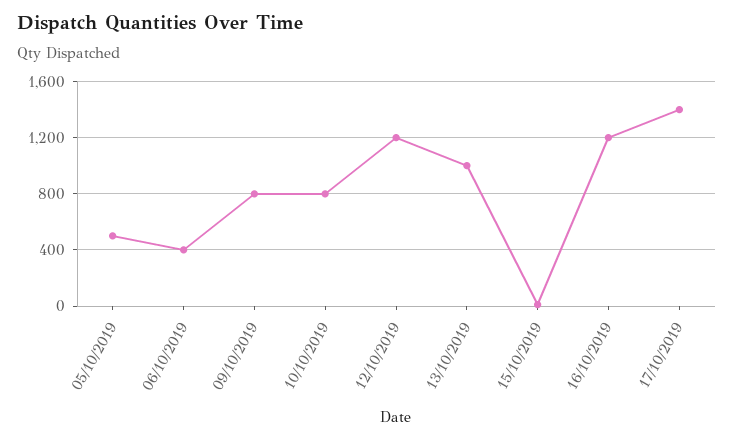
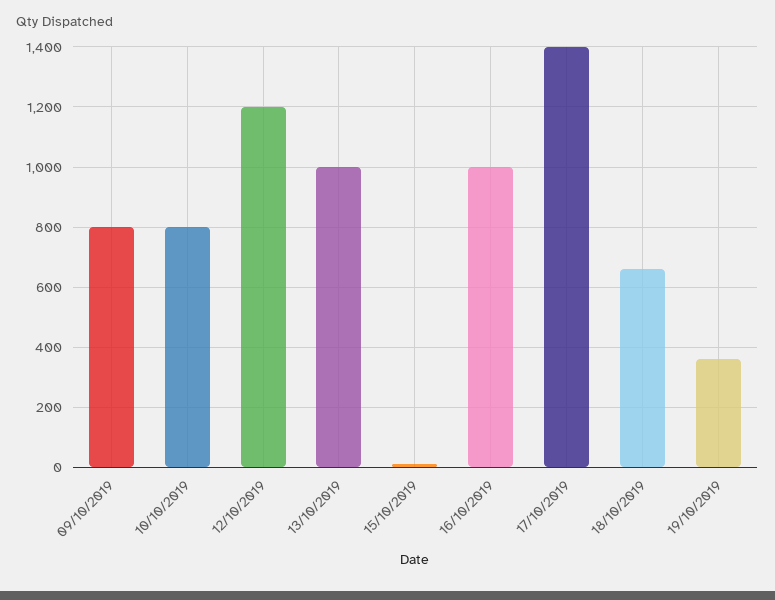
05/10/2019: 500 -> none
06/10/2019: 400 -> none
16/10/2019: 1200 -> 1000
18/10/2019: none -> 660
19/10/2019: none -> 360

